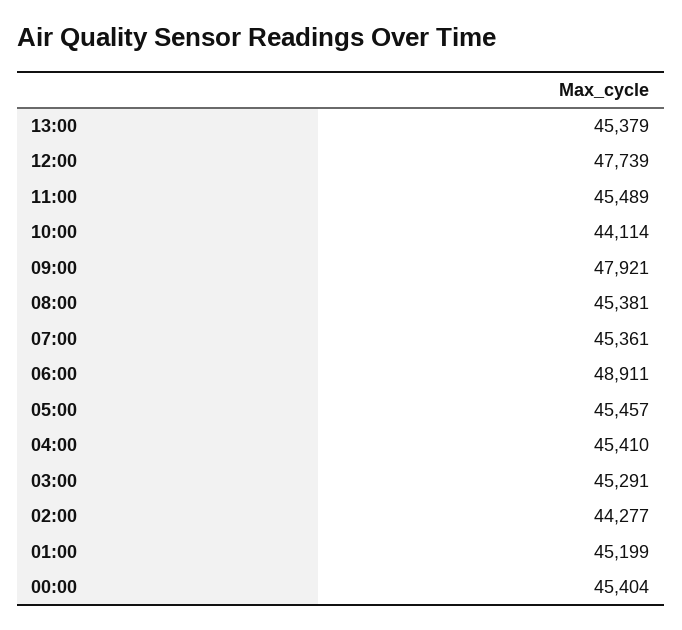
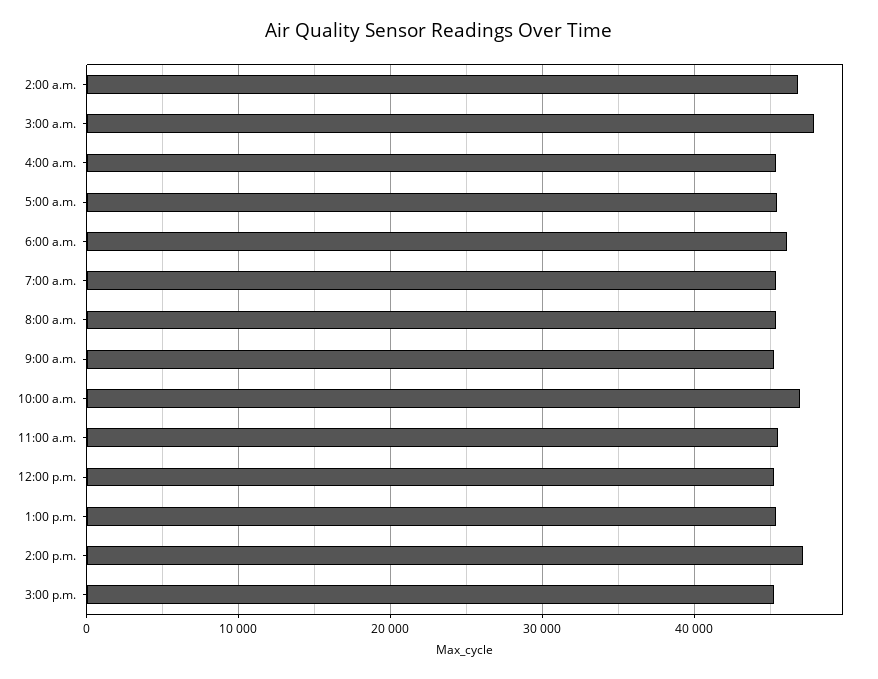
12:00: 47739 -> 45000
10:00: 44114 -> 47000
09:00: 47921 -> 45000
06:00: 48911 -> 46000
03:00: 45291 -> 48000
02:00: 44277 -> 47000
01:00: 45199 -> none
00:00: 45404 -> none
2:00 p.m.: none -> 47000
3:00 p.m.: none -> 45000

